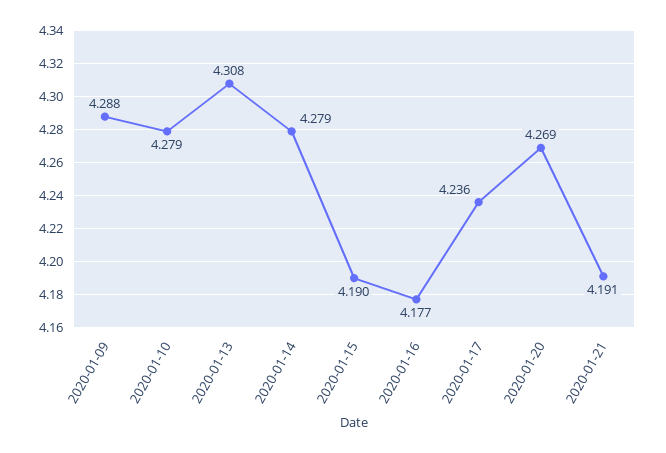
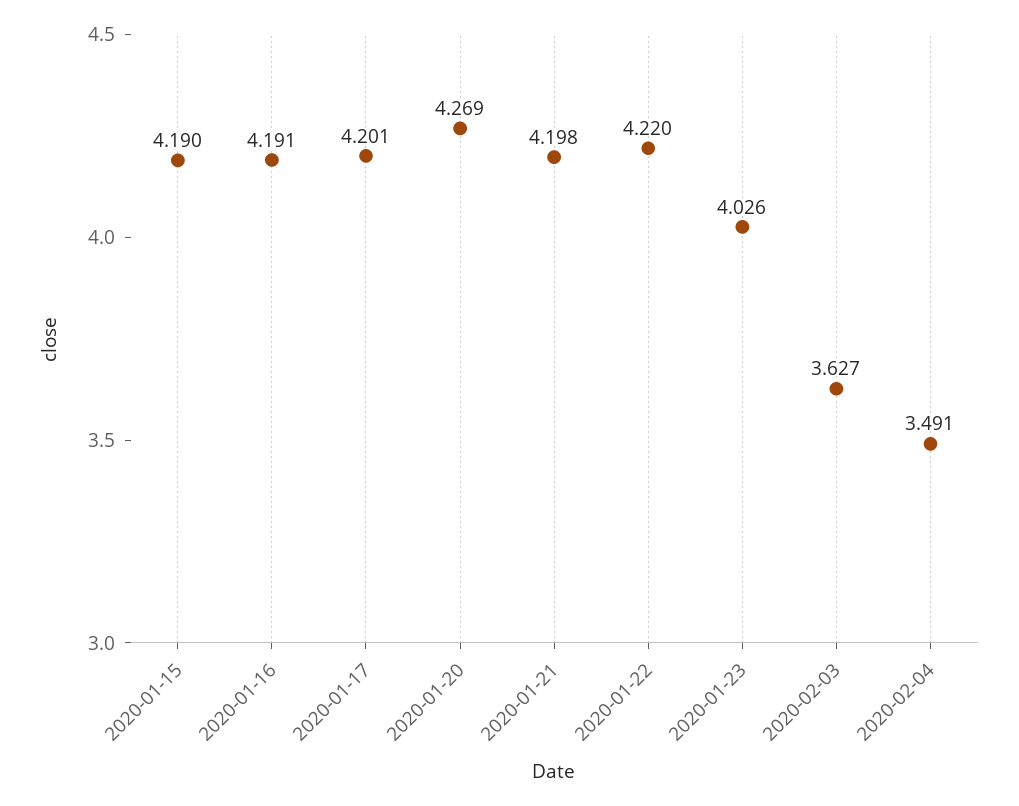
2020-01-09: 4.288 -> none
2020-01-10: 4.279 -> none
2020-01-13: 4.308 -> none
2020-01-14: 4.279 -> none
2020-01-16: 4.177 -> 4.191
2020-01-17: 4.236 -> 4.201
2020-01-21: 4.191 -> 4.198
2020-01-22: none -> 4.22
2020-01-23: none -> 4.026
2020-02-03: none -> 3.627
2020-02-04: none -> 3.491

